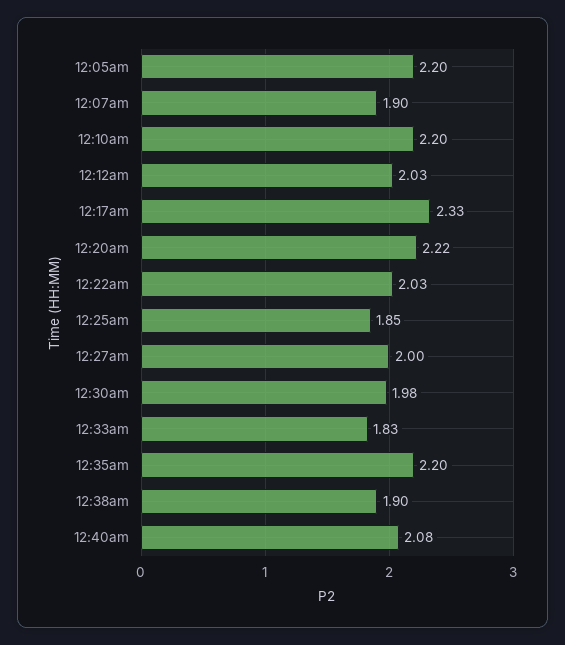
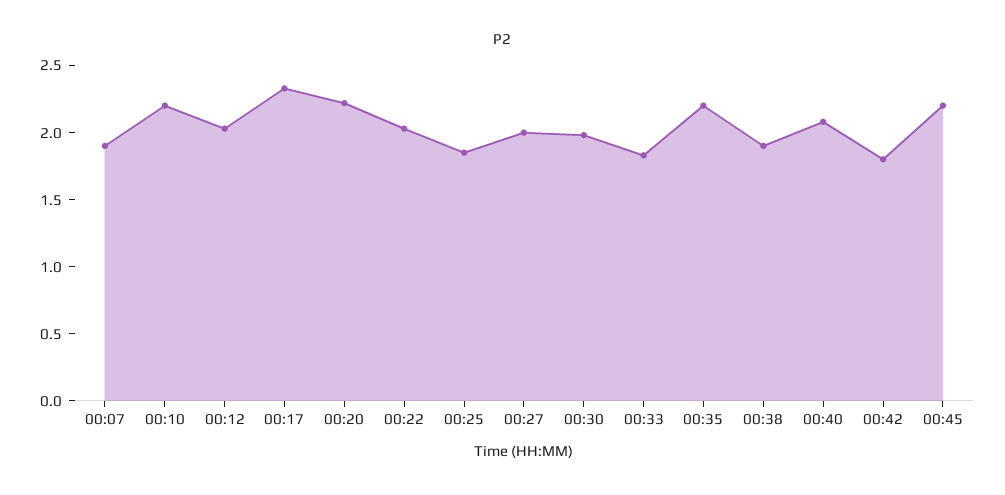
12:05am: 2.2 -> none
00:42: none -> 1.8
00:45: none -> 2.2

